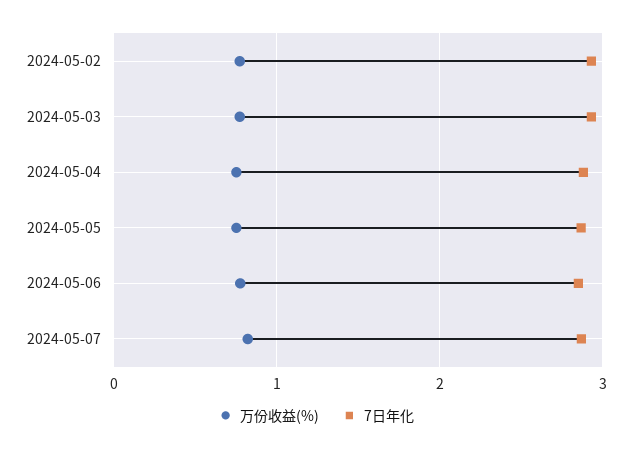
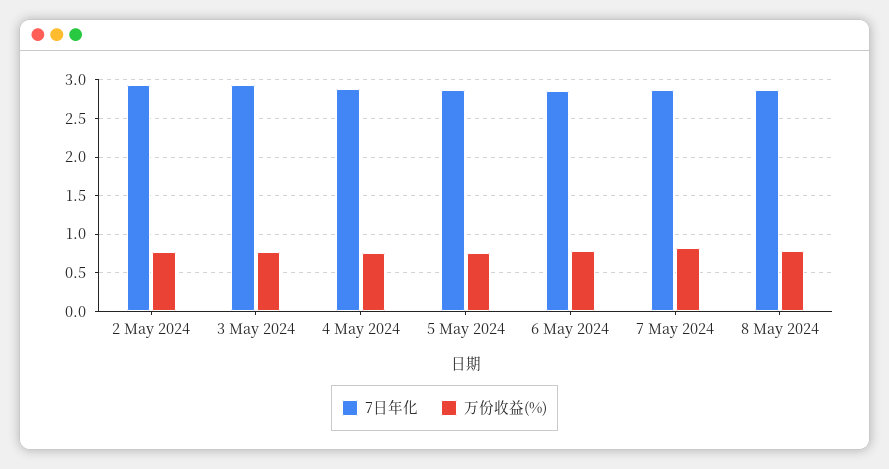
7日年化, 8 May 2024: none -> 2.9
万份收益(%), 8 May 2024: none -> 0.8

